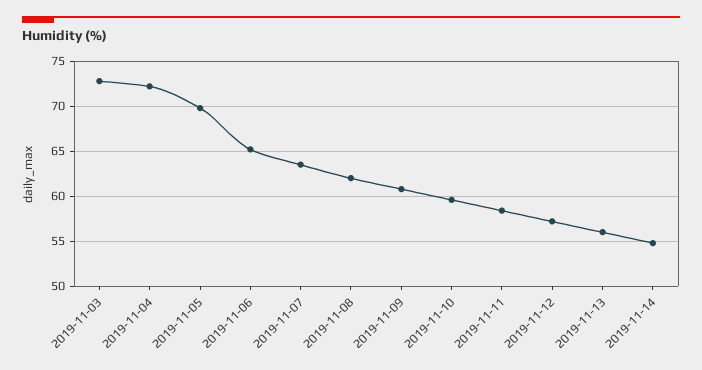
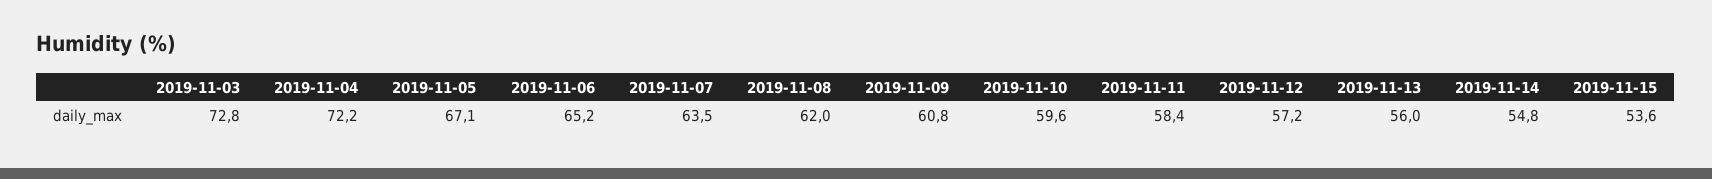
2019-11-05: 70 -> 67.1
2019-11-15: none -> 53.6

